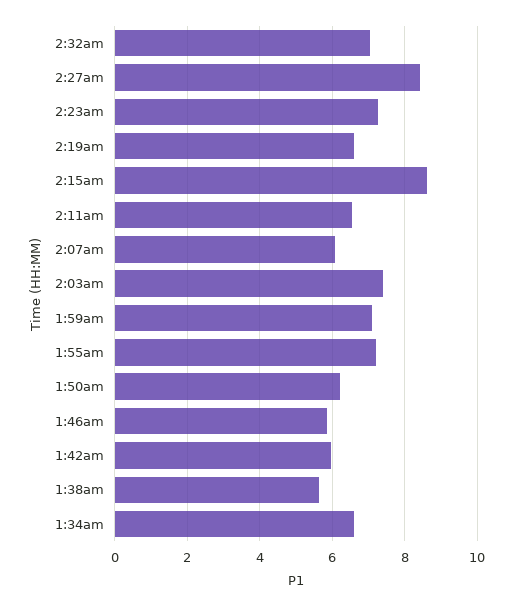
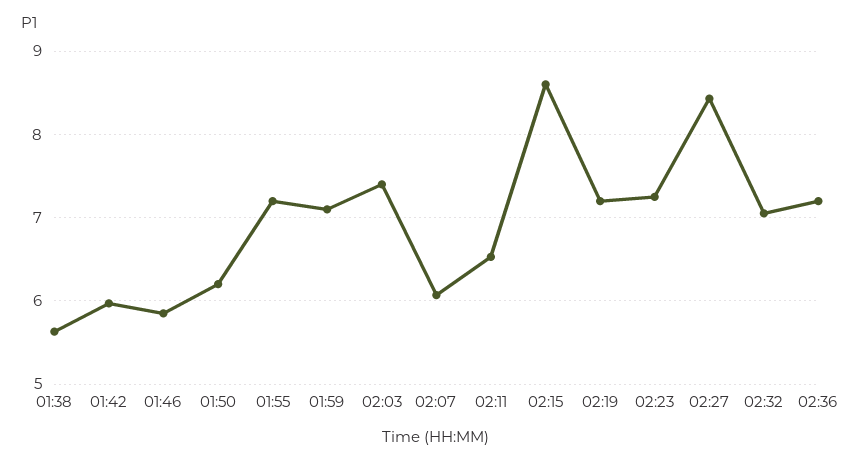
2:19am: 6.6 -> 7.2
1:34am: 6.6 -> none
02:36: none -> 7.2

